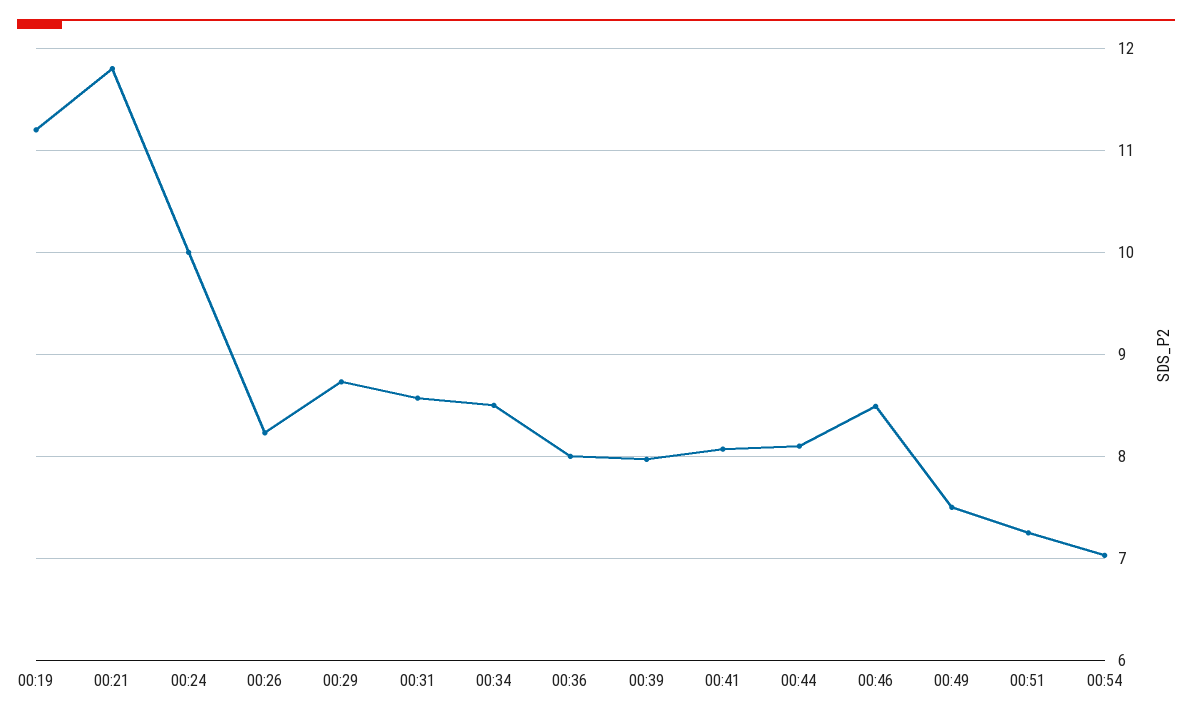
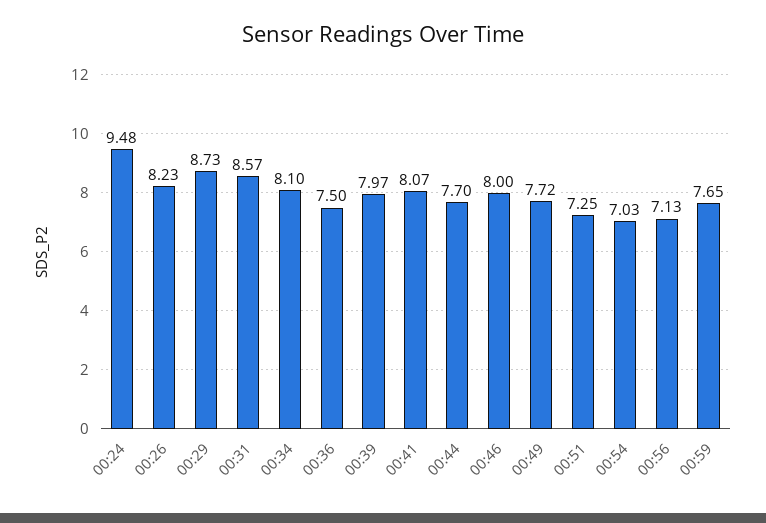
00:19: 11.2 -> none
00:21: 11.8 -> none
00:24: 10 -> 9.48
00:34: 8.5 -> 8.1
00:36: 8 -> 7.5
00:44: 8.1 -> 7.7
00:46: 8.5 -> 8
00:49: 7.5 -> 7.72
00:56: none -> 7.13
00:59: none -> 7.65

